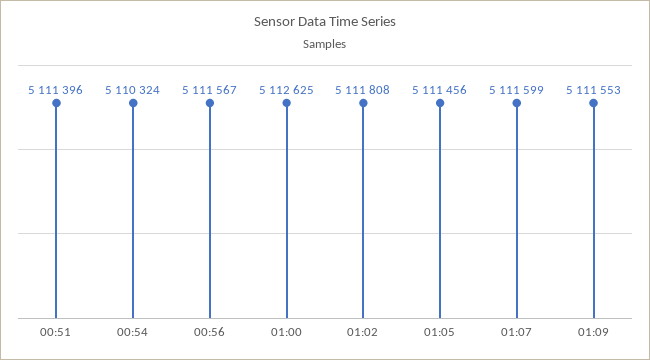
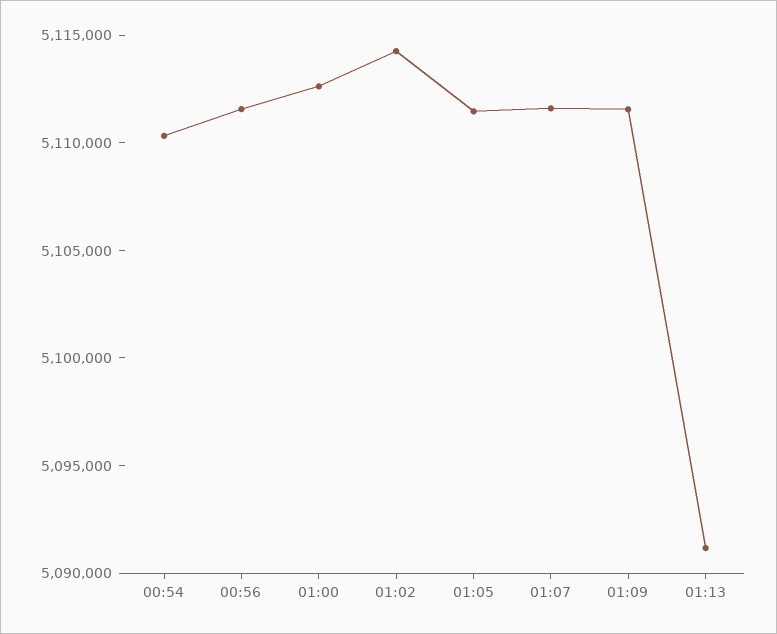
00:51: 5111396 -> none
01:02: 5111808 -> 5114000
01:13: none -> 5091000

